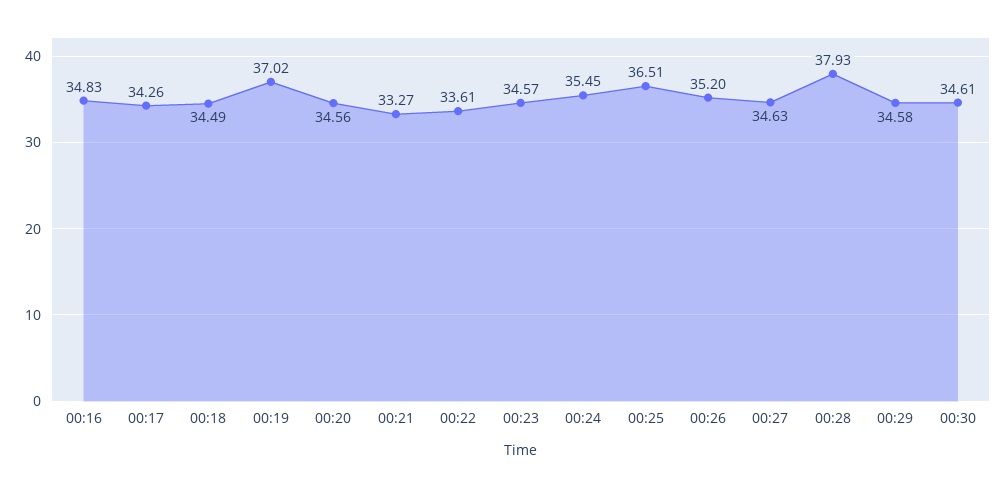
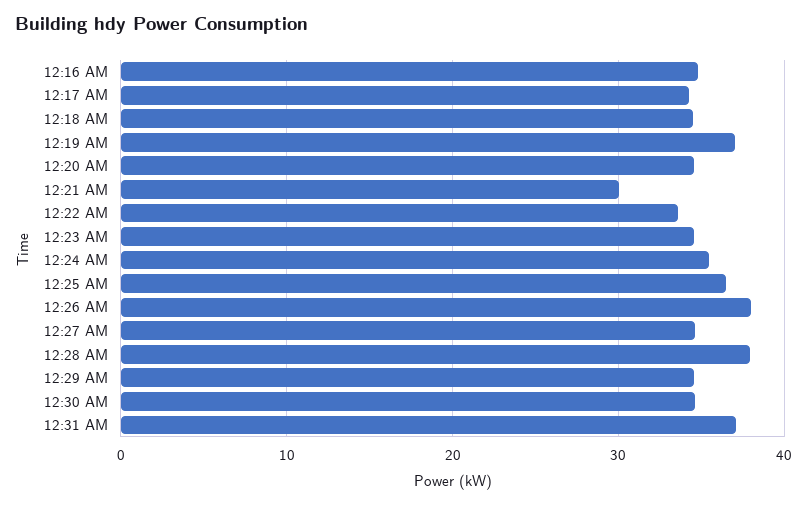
00:21: 33.27 -> 30
00:26: 35.2 -> 38
12:31 AM: none -> 37

